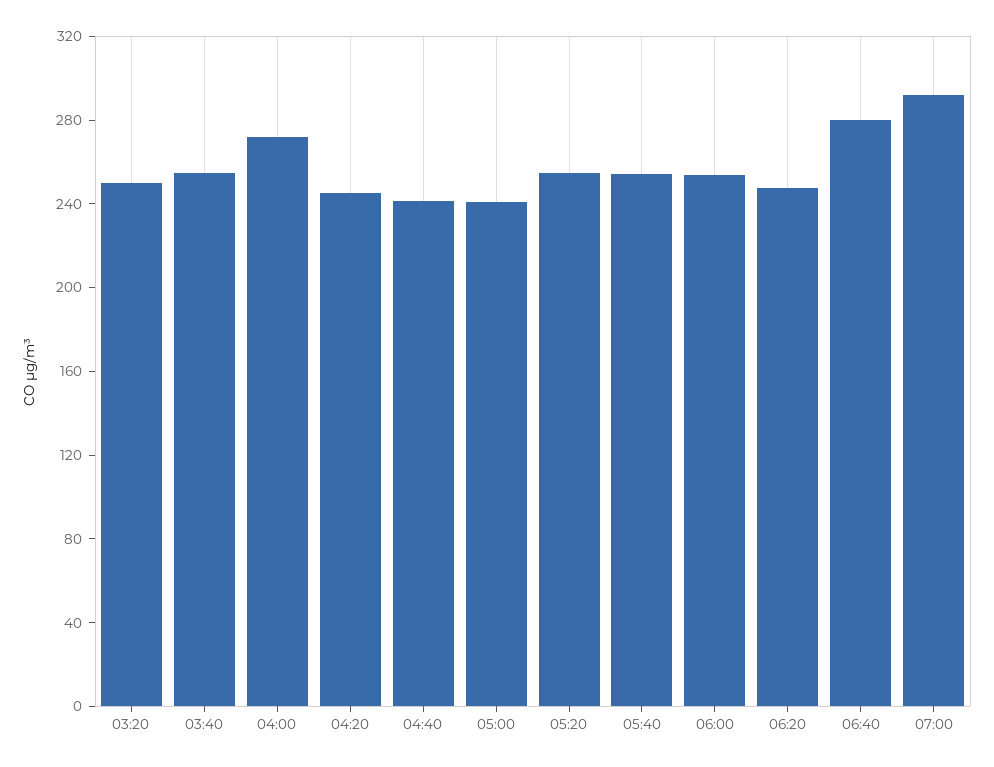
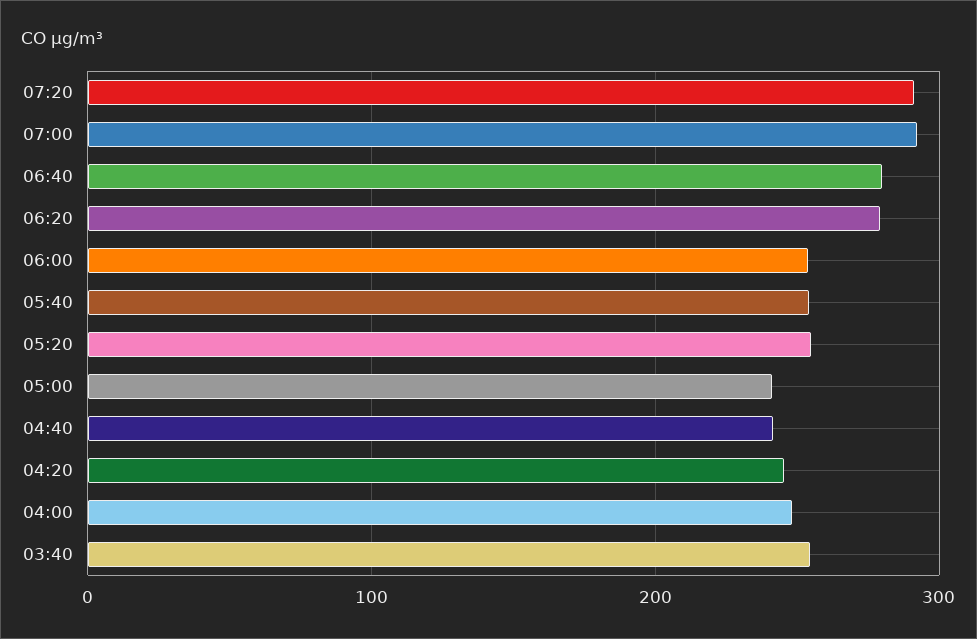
03:20: 250 -> none
04:00: 270 -> 250
06:20: 250 -> 280
07:20: none -> 290

